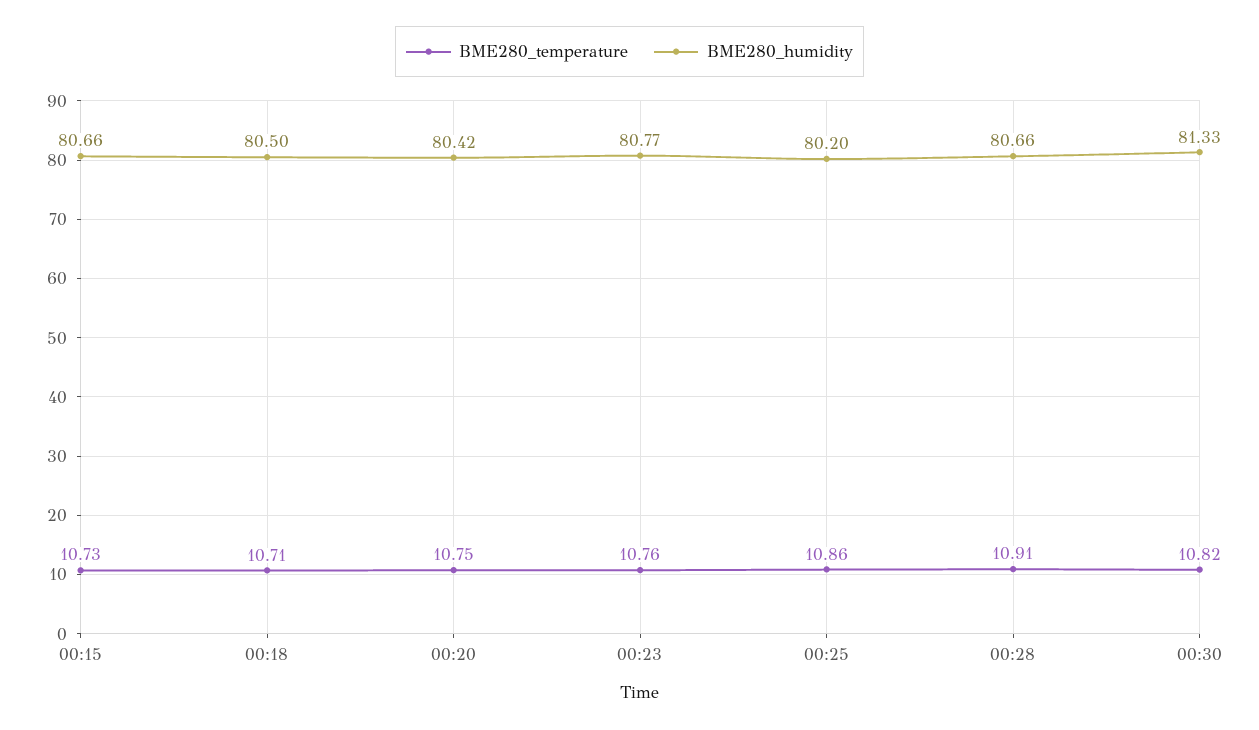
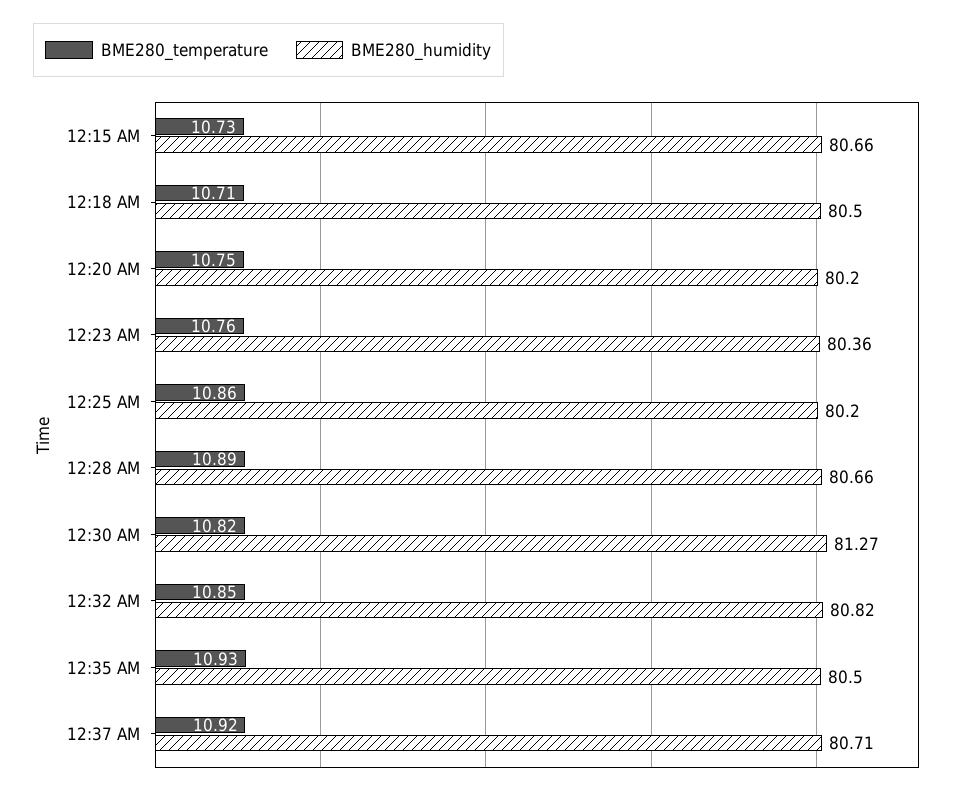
BME280_humidity, 00:20: 80.42 -> 80.2
BME280_humidity, 00:23: 80.77 -> 80.36
BME280_temperature, 00:28: 10.91 -> 10.89
BME280_humidity, 00:30: 81.33 -> 81.27
BME280_temperature, 12:32 AM: none -> 10.85
BME280_humidity, 12:32 AM: none -> 80.82
BME280_temperature, 12:35 AM: none -> 10.93
BME280_humidity, 12:35 AM: none -> 80.5
BME280_temperature, 12:37 AM: none -> 10.92
BME280_humidity, 12:37 AM: none -> 80.71

